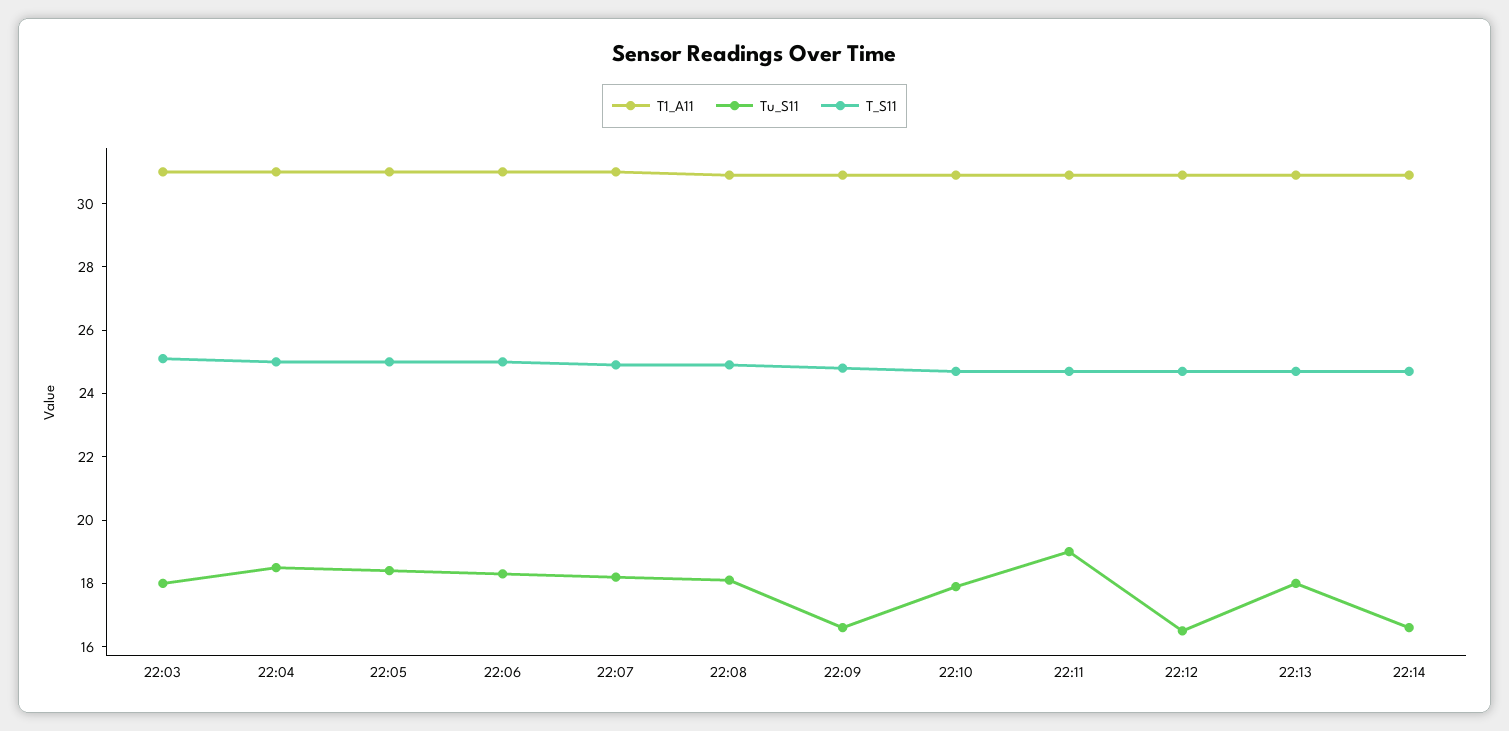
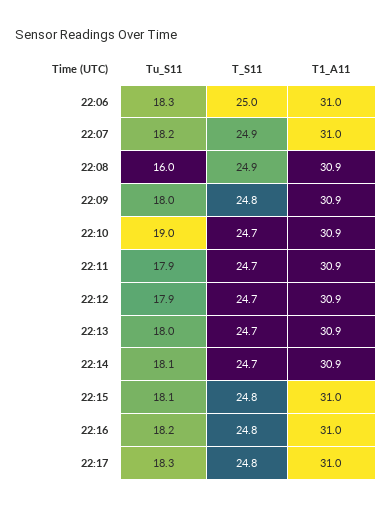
T1_A11, 22:03: 31 -> none
Tu_S11, 22:03: 18 -> none
T_S11, 22:03: 25 -> none
T1_A11, 22:04: 31 -> none
Tu_S11, 22:04: 18.5 -> none
T_S11, 22:04: 25 -> none
T1_A11, 22:05: 31 -> none
Tu_S11, 22:05: 18.5 -> none
T_S11, 22:05: 25 -> none
Tu_S11, 22:08: 18 -> 16
Tu_S11, 22:09: 16.5 -> 18
Tu_S11, 22:10: 18 -> 19
Tu_S11, 22:11: 19 -> 17.9
Tu_S11, 22:12: 16.5 -> 17.9
Tu_S11, 22:14: 16.5 -> 18.1
Tu_S11, 22:15: none -> 18.1
T_S11, 22:15: none -> 24.8
T1_A11, 22:15: none -> 31
Tu_S11, 22:16: none -> 18.2
T_S11, 22:16: none -> 24.8
T1_A11, 22:16: none -> 31
Tu_S11, 22:17: none -> 18.3
T_S11, 22:17: none -> 24.8
T1_A11, 22:17: none -> 31

